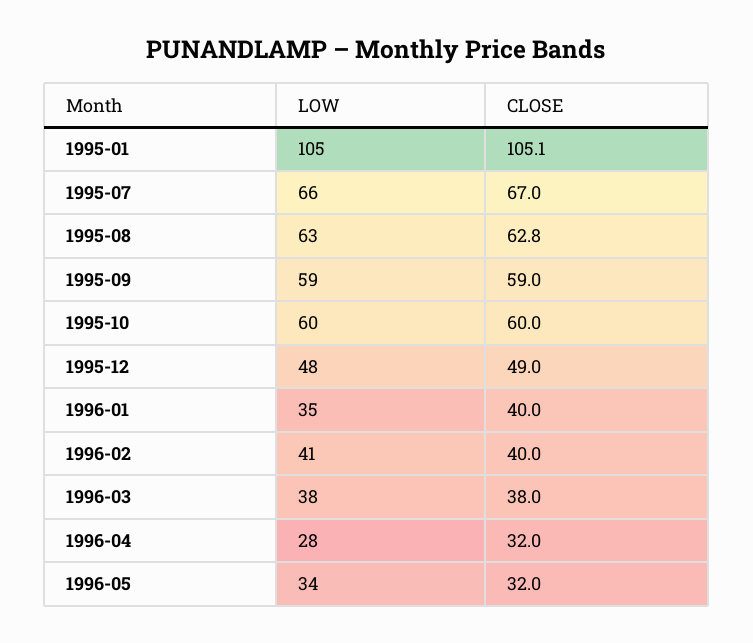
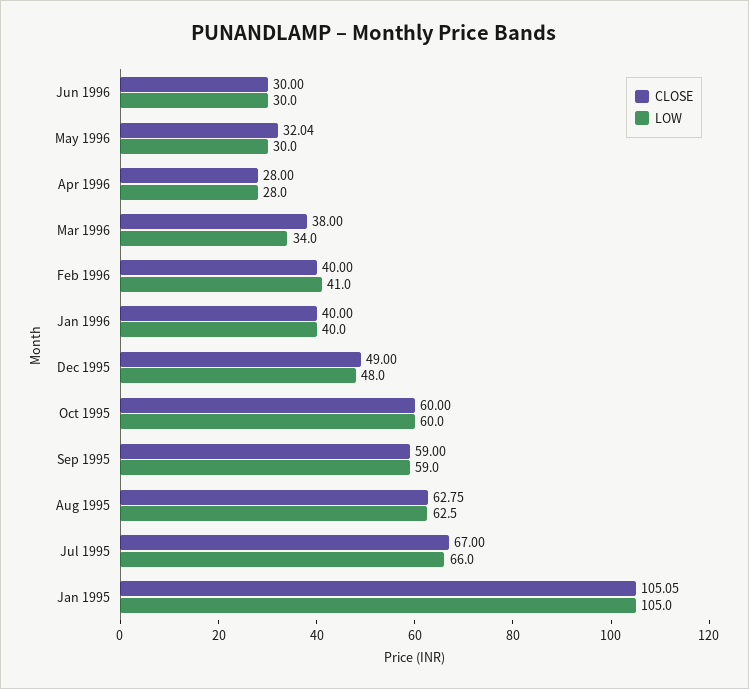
LOW, 1996-01: 35 -> 40
LOW, 1996-03: 38 -> 34
CLOSE, 1996-04: 32 -> 28
LOW, 1996-05: 34 -> 30
CLOSE, Jun 1996: none -> 30
LOW, Jun 1996: none -> 30

